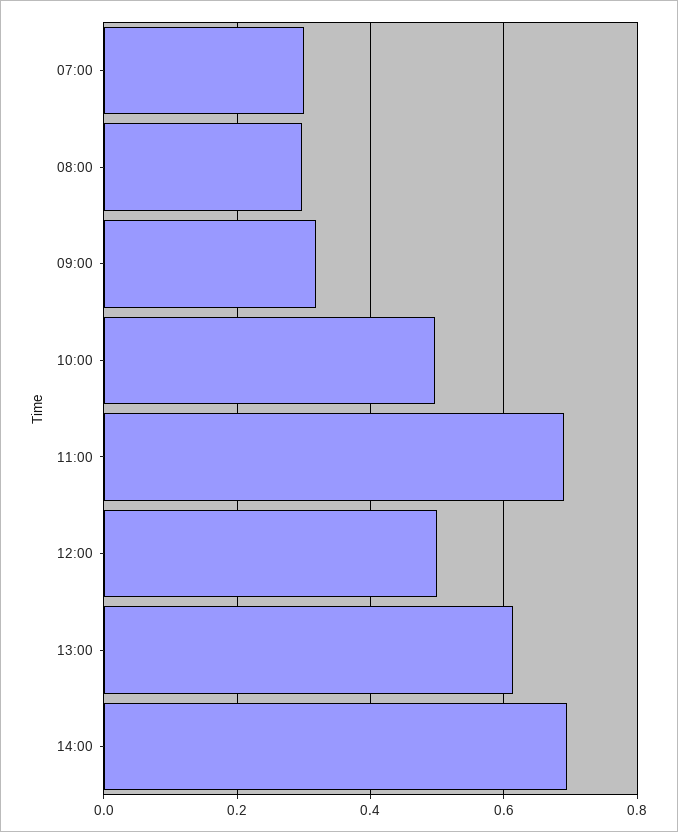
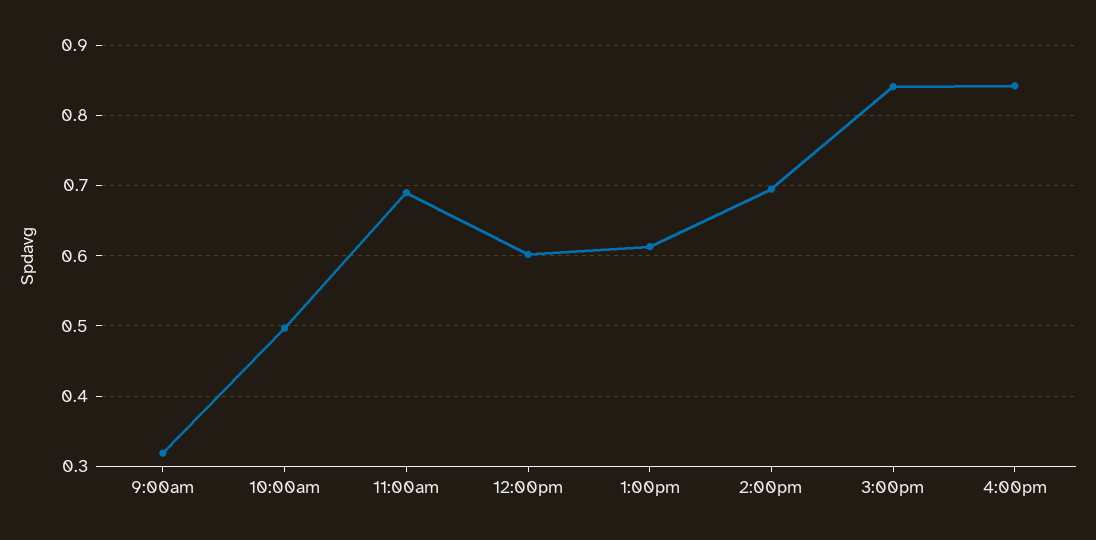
07:00: 0.3 -> none
08:00: 0.3 -> none
12:00: 0.5 -> 0.6
3:00pm: none -> 0.84
4:00pm: none -> 0.84

